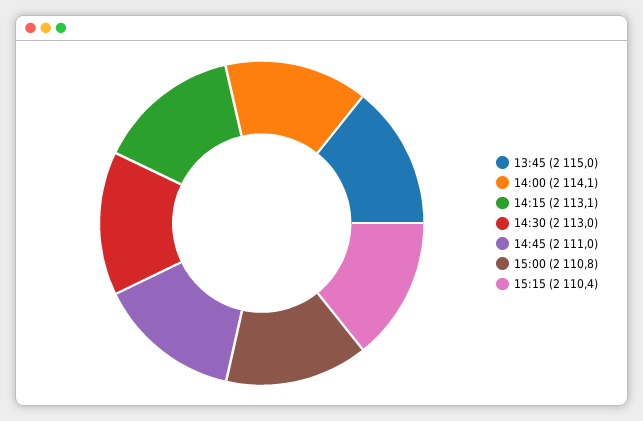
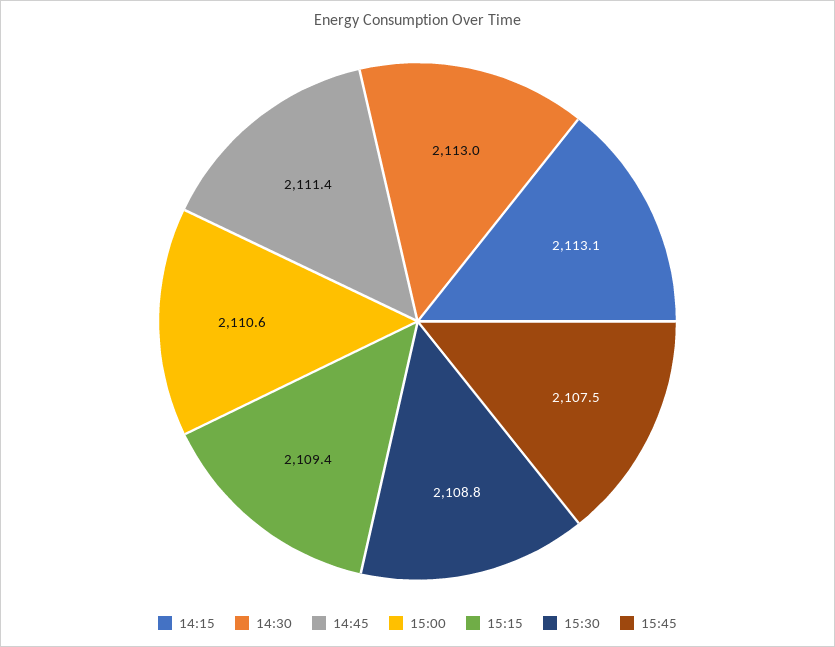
13:45: 2115 -> none
14:00: 2114.1 -> none
14:45: 2111 -> 2111.4
15:00: 2110.8 -> 2110.6
15:15: 2110.4 -> 2109.4
15:30: none -> 2108.8
15:45: none -> 2107.5

